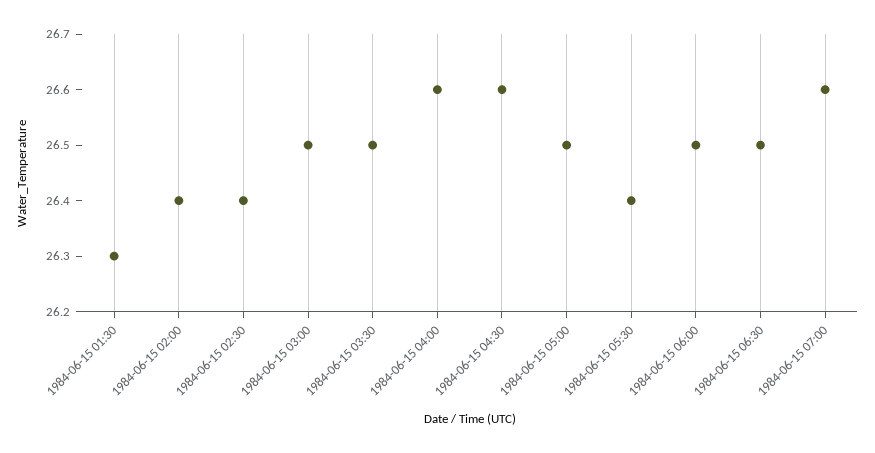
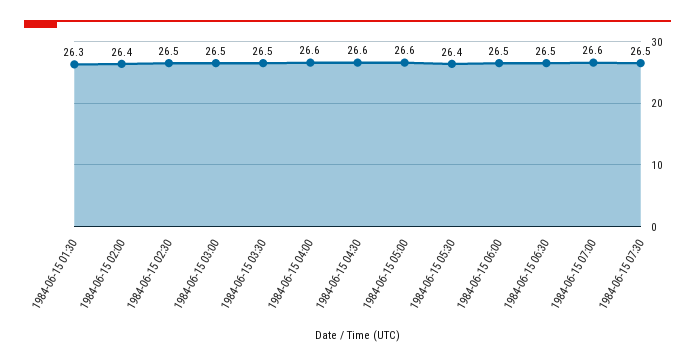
1984-06-15 02:30: 26.4 -> 26.5
1984-06-15 05:00: 26.5 -> 26.6
1984-06-15 07:30: none -> 26.5

